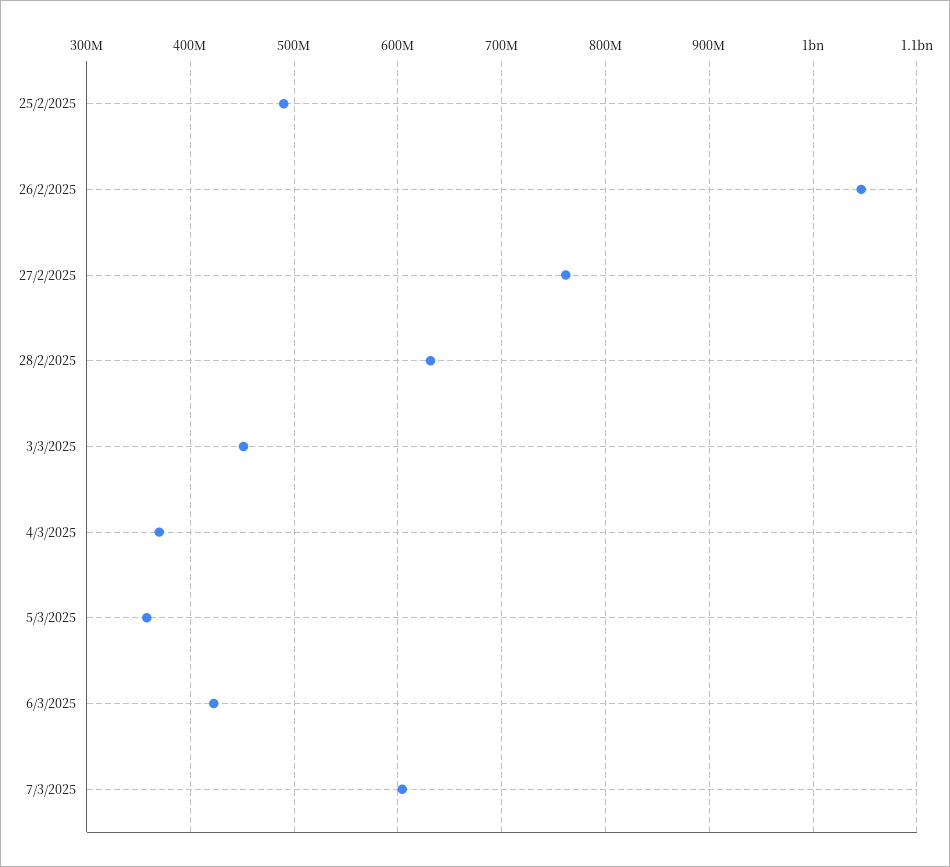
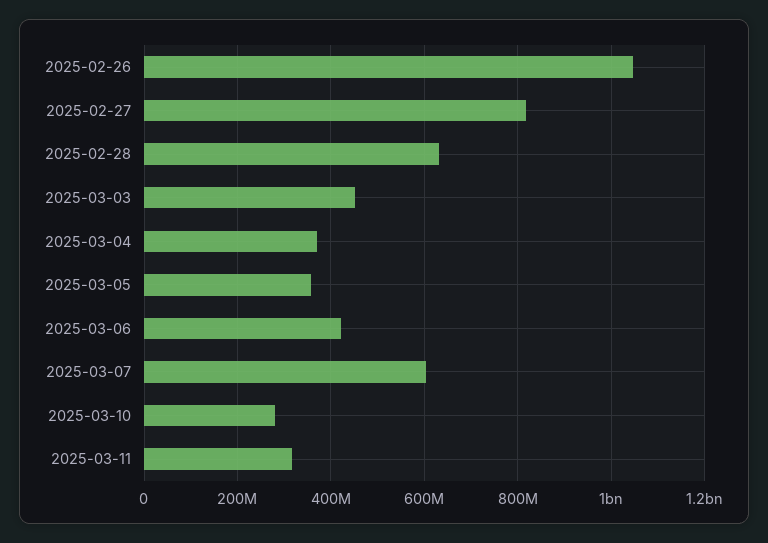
25/2/2025: 490000000 -> none
27/2/2025: 760000000 -> 820000000
2025-03-10: none -> 280000000
2025-03-11: none -> 320000000

